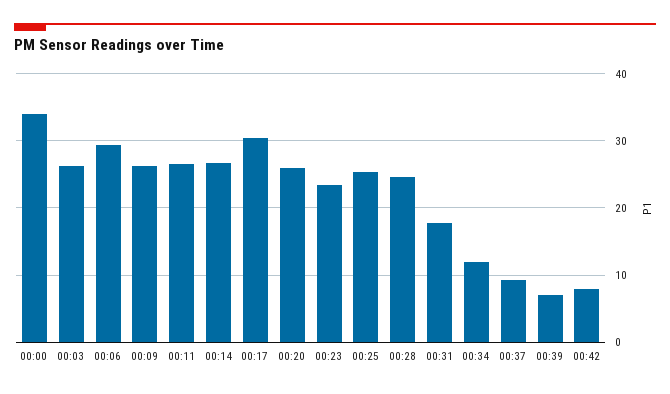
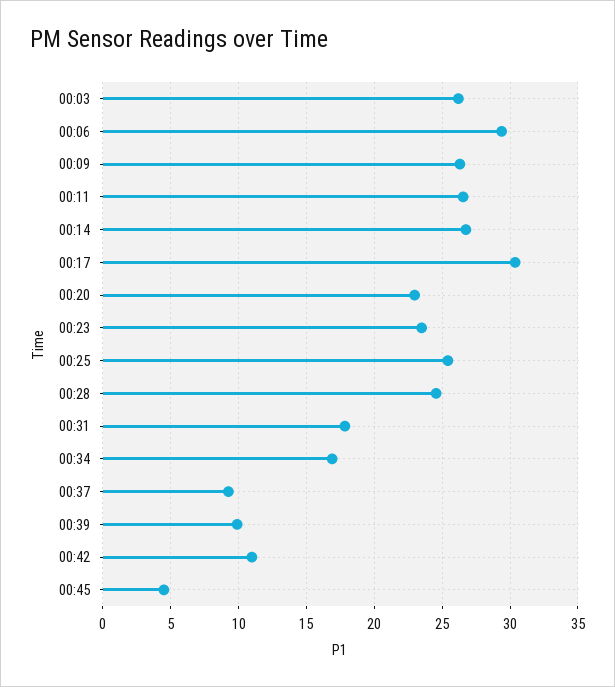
00:00: 34 -> none
00:20: 26 -> 23
00:34: 12 -> 17
00:39: 7 -> 10
00:42: 8 -> 11
00:45: none -> 4.5

